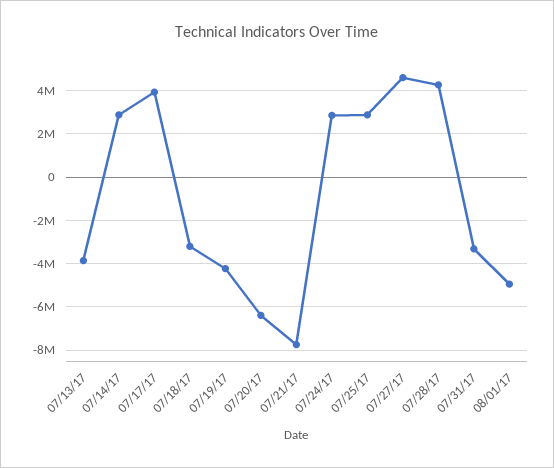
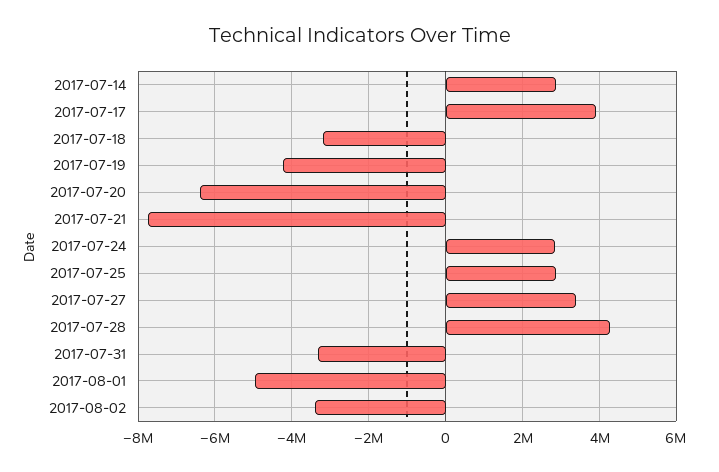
07/13/17: -4000000 -> none
07/27/17: 4500000 -> 3400000
2017-08-02: none -> -3400000

